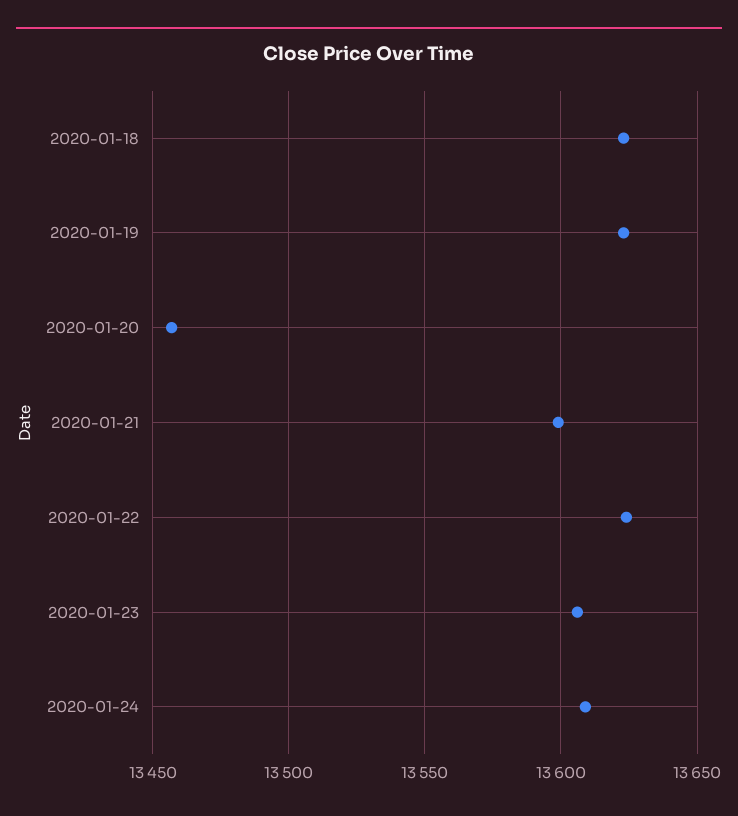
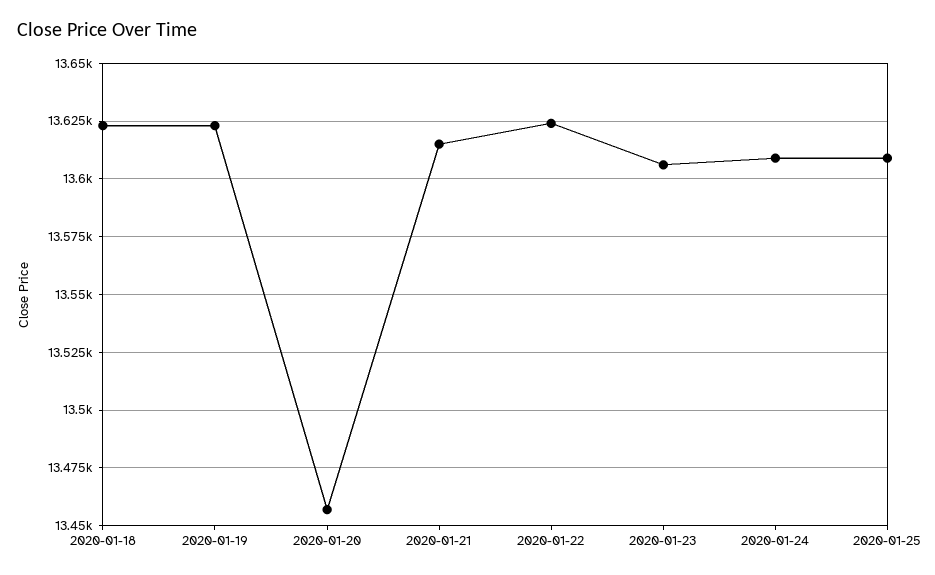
2020-01-21: 13600 -> 13615
2020-01-25: none -> 13610

